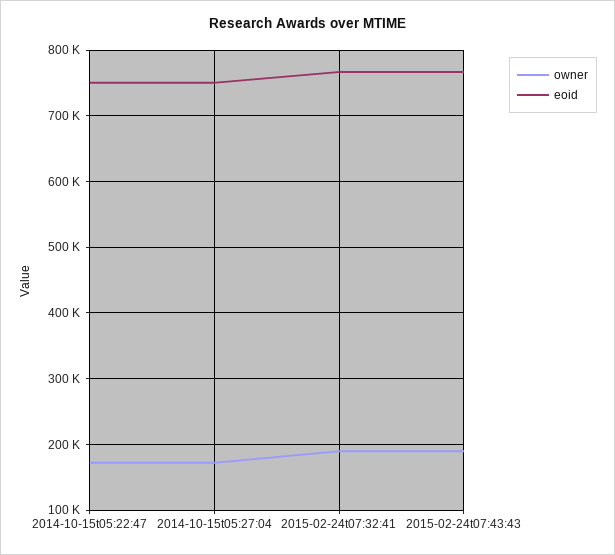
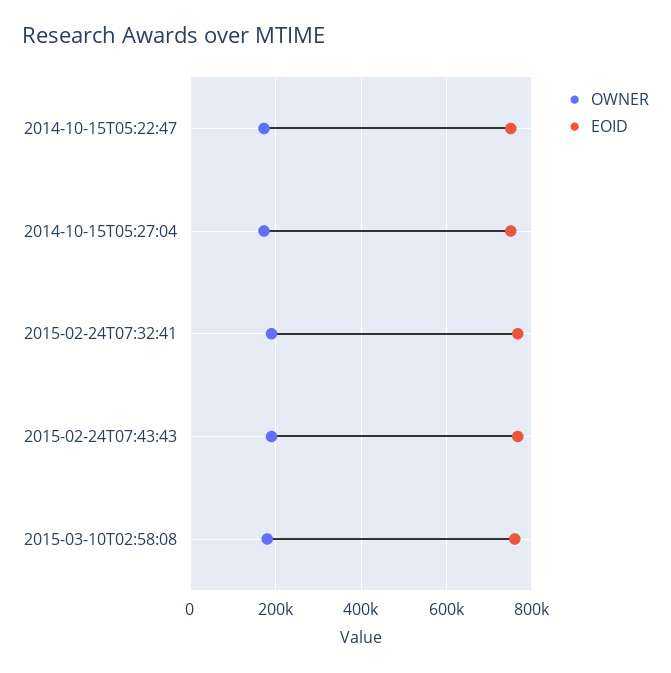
owner, 2015-03-10T02:58:08: none -> 180000
eoid, 2015-03-10T02:58:08: none -> 760000

